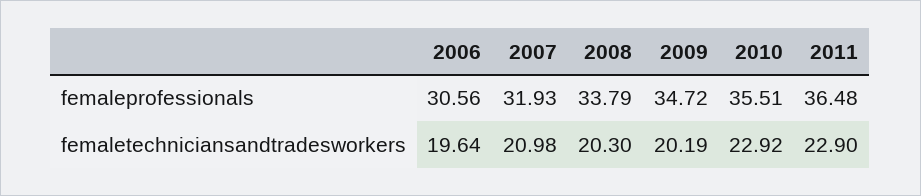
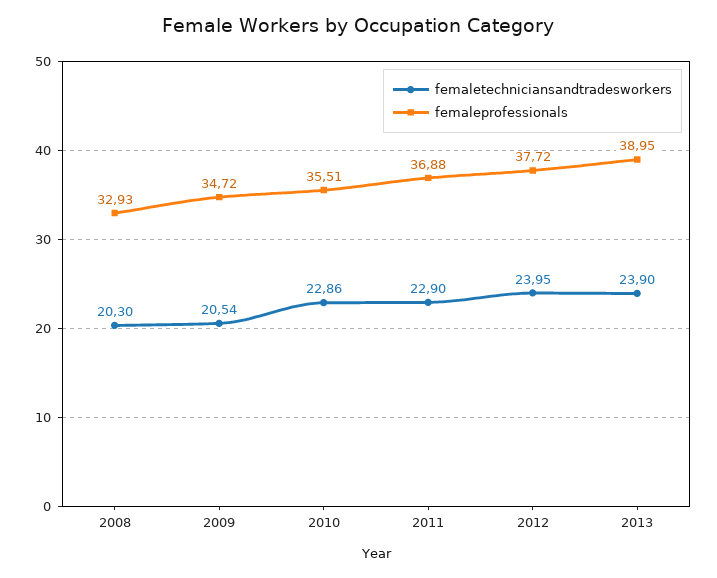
femaleprofessionals, 2006: 30.56 -> none
femaleprofessionals, 2007: 31.93 -> none
femaleprofessionals, 2008: 33.79 -> 32.93
femaleprofessionals, 2011: 36.48 -> 36.88
femaletechniciansandtradesworkers, 2006: 19.64 -> none
femaletechniciansandtradesworkers, 2007: 20.98 -> none
femaletechniciansandtradesworkers, 2009: 20.19 -> 20.54
femaletechniciansandtradesworkers, 2010: 22.92 -> 22.86
femaletechniciansandtradesworkers, 2012: none -> 23.95
femaleprofessionals, 2012: none -> 37.72
femaletechniciansandtradesworkers, 2013: none -> 23.9
femaleprofessionals, 2013: none -> 38.95

